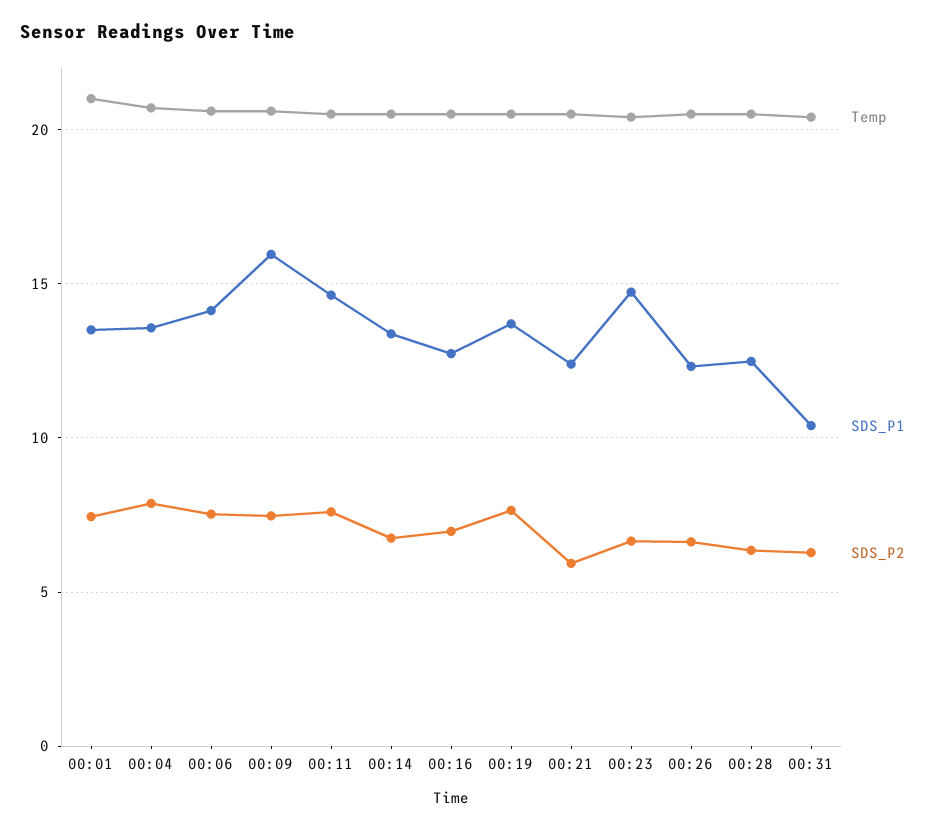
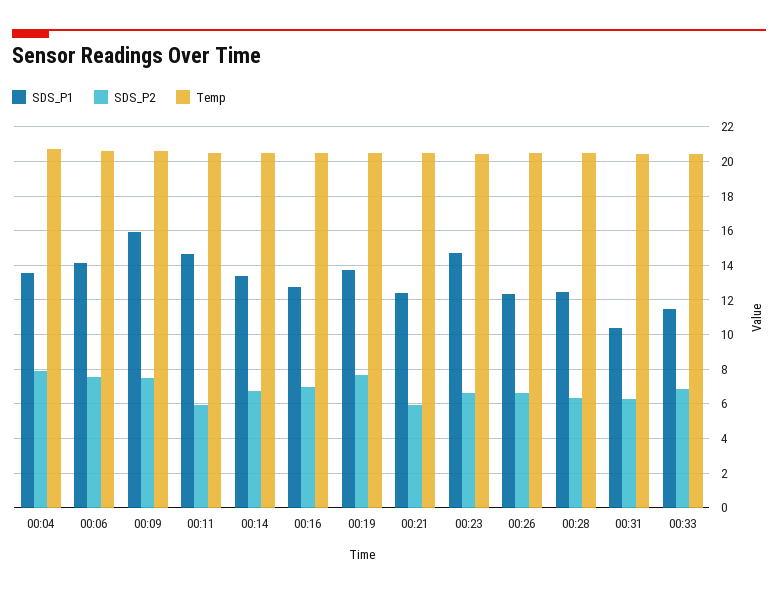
Temp, 00:01: 21 -> none
SDS_P1, 00:01: 13.5 -> none
SDS_P2, 00:01: 7.5 -> none
SDS_P2, 00:11: 7.5 -> 6
SDS_P1, 00:33: none -> 11.5
SDS_P2, 00:33: none -> 7
Temp, 00:33: none -> 20.5

